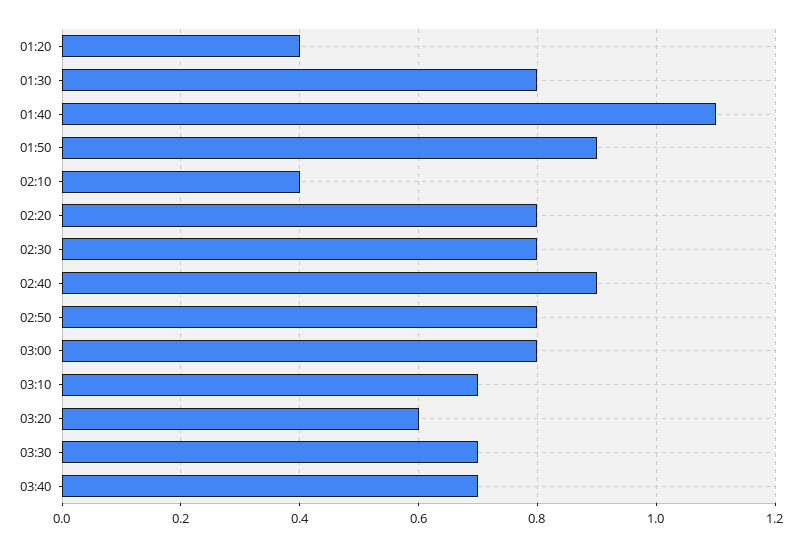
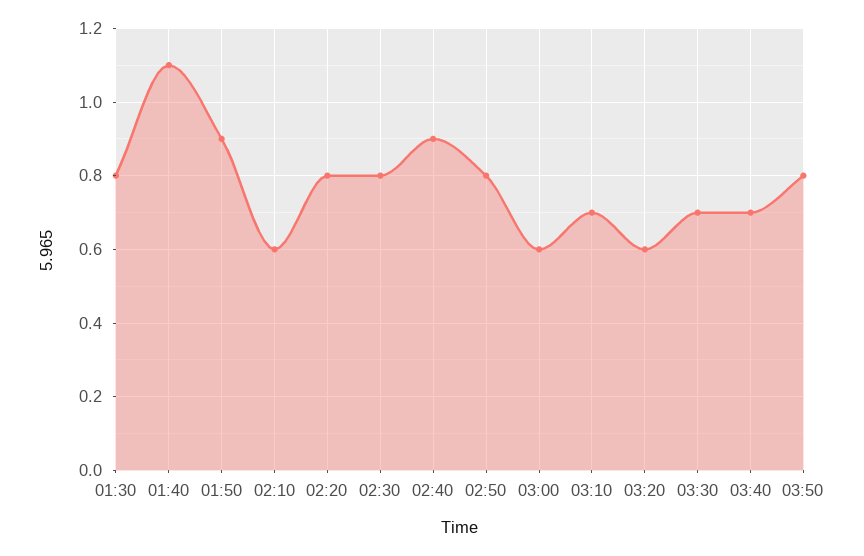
01:20: 0.4 -> none
02:10: 0.4 -> 0.6
03:00: 0.8 -> 0.6
03:50: none -> 0.8

